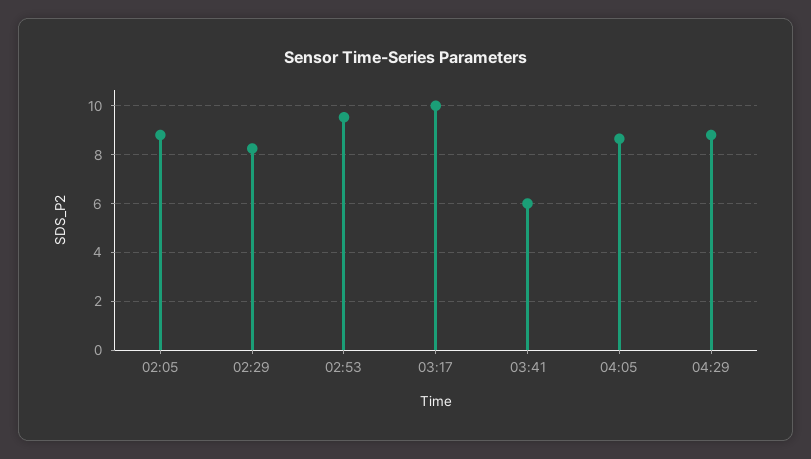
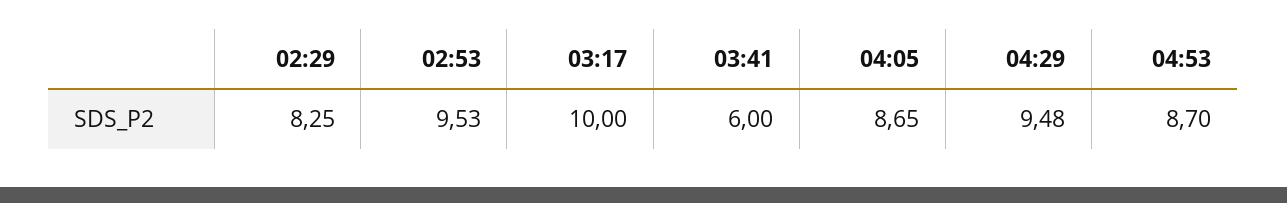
02:05: 8.75 -> none
04:29: 8.75 -> 9.48
04:53: none -> 8.7

